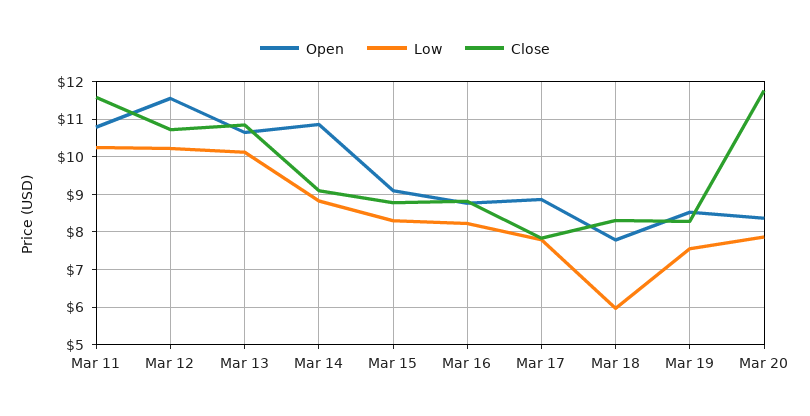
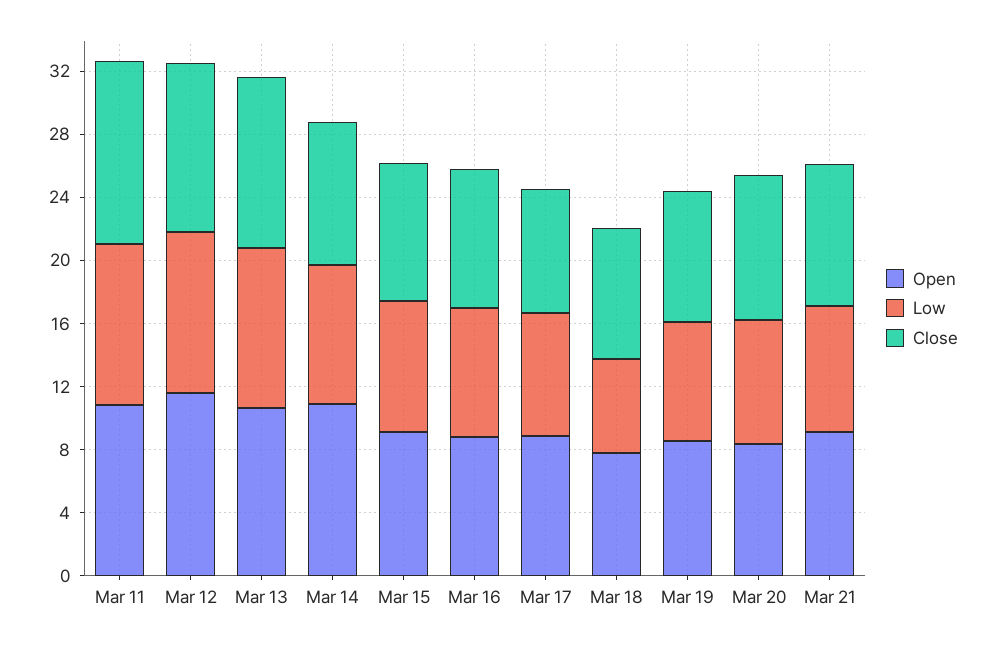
Close, Mar 20: 11.8 -> 9
Open, Mar 21: none -> 9
Low, Mar 21: none -> 8
Close, Mar 21: none -> 9

